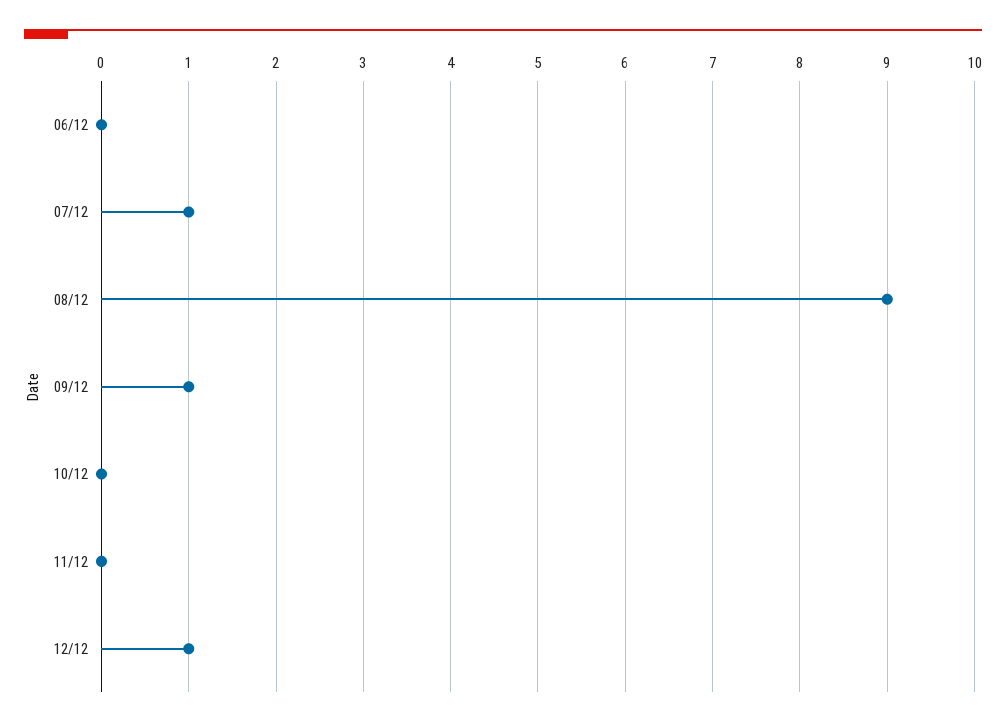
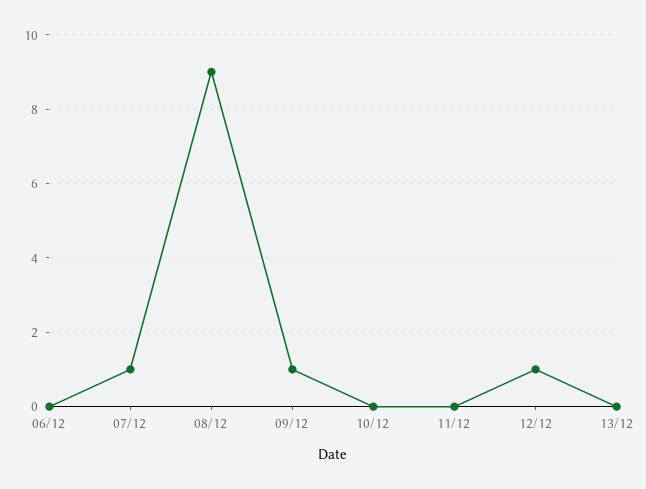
13/12: none -> 0

